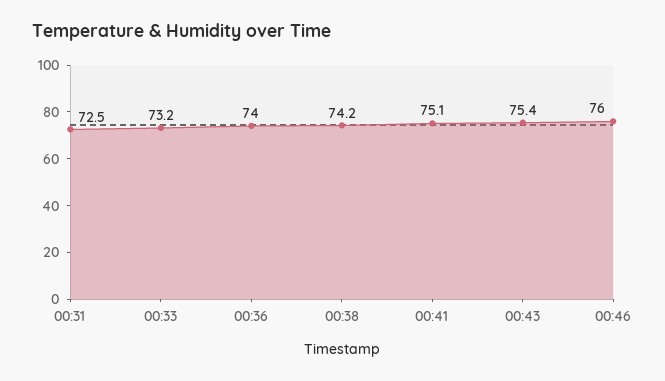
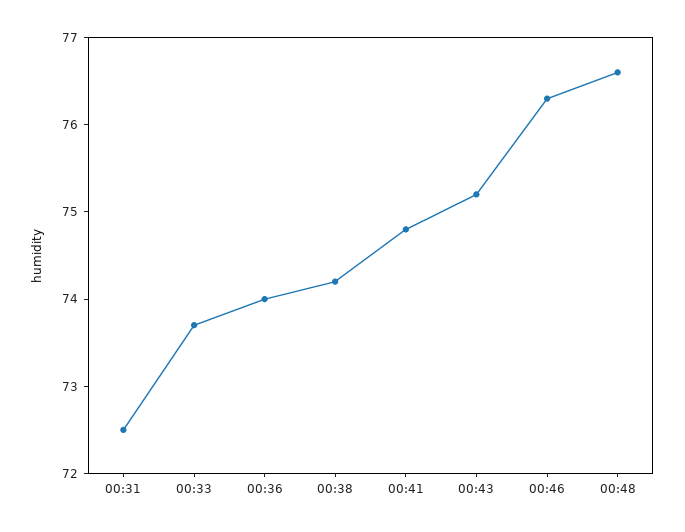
00:33: 73.2 -> 73.7
00:41: 75.1 -> 74.8
00:43: 75.4 -> 75.2
00:46: 76 -> 76.3
00:48: none -> 76.6

